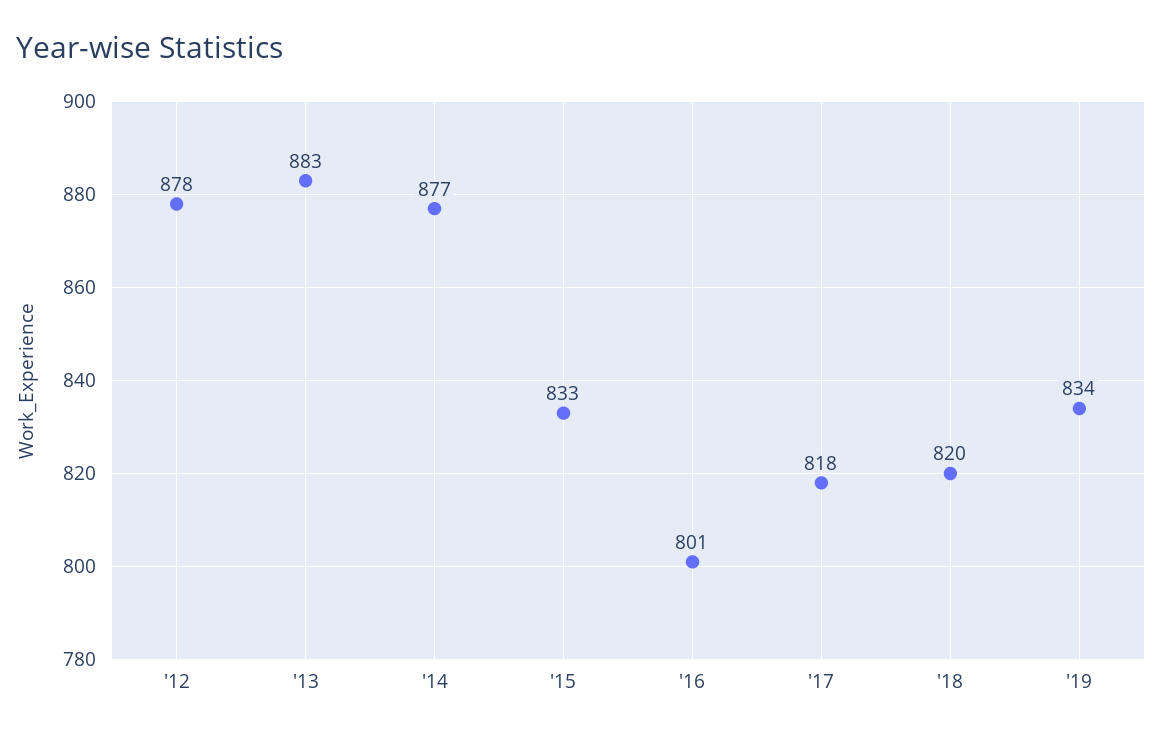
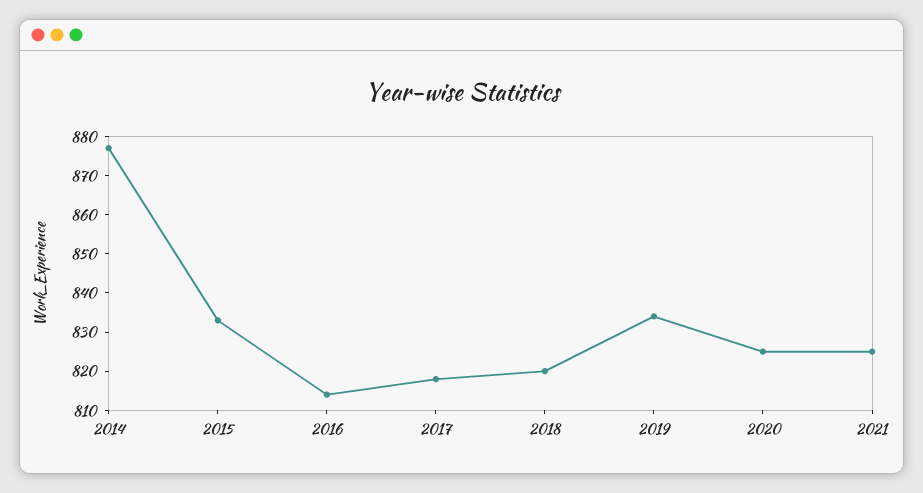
'12: 878 -> none
'13: 883 -> none
'16: 801 -> 815
2020: none -> 825
2021: none -> 825

